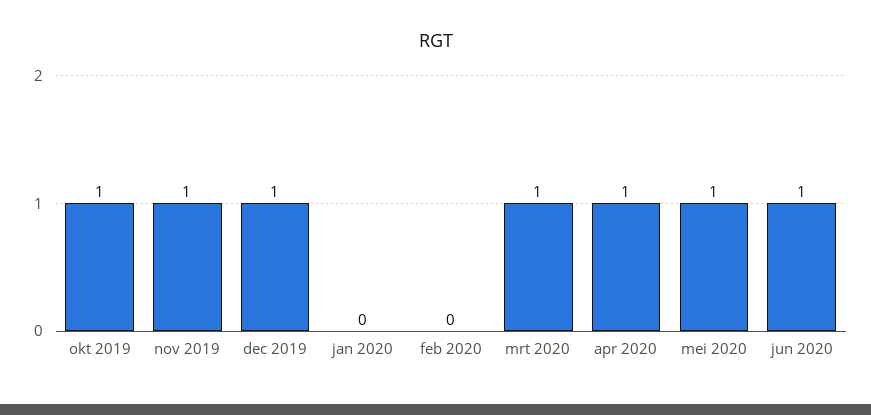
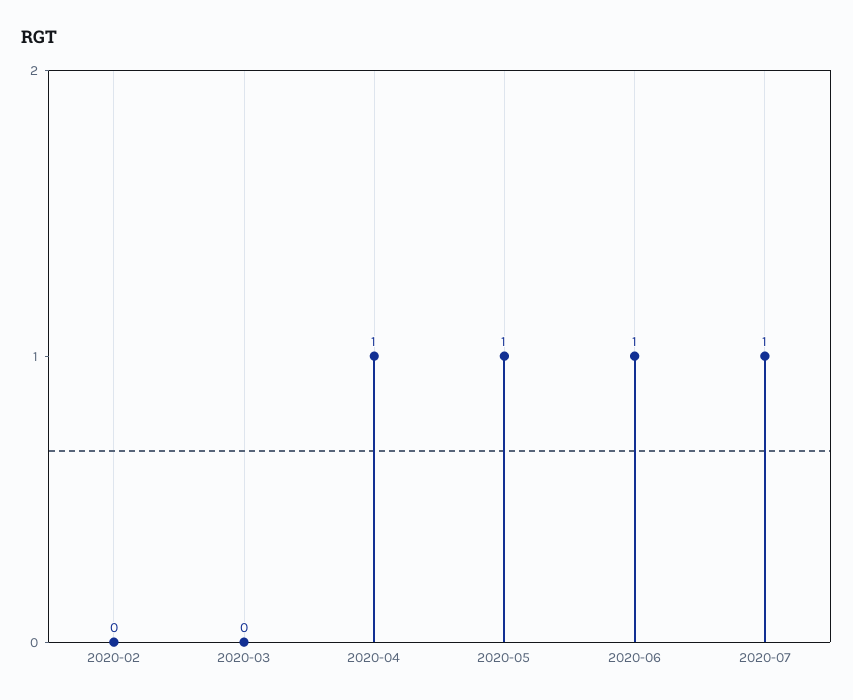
okt 2019: 1 -> none
nov 2019: 1 -> none
dec 2019: 1 -> none
jan 2020: 0 -> none
mrt 2020: 1 -> 0
2020-07: none -> 1

